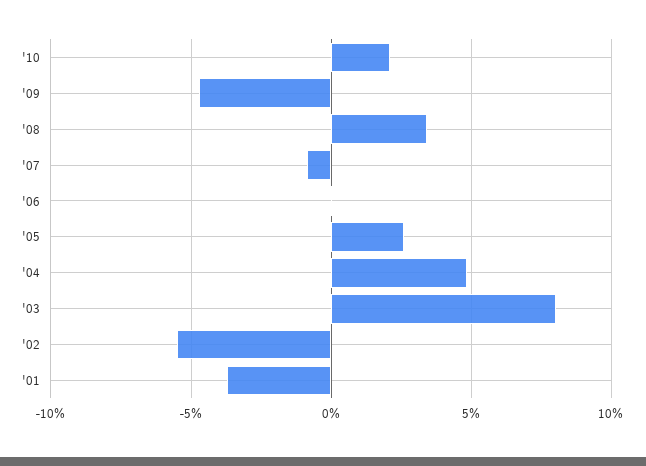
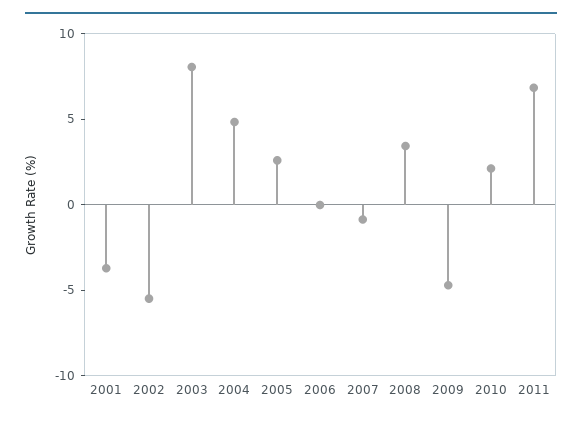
2011: none -> 7

